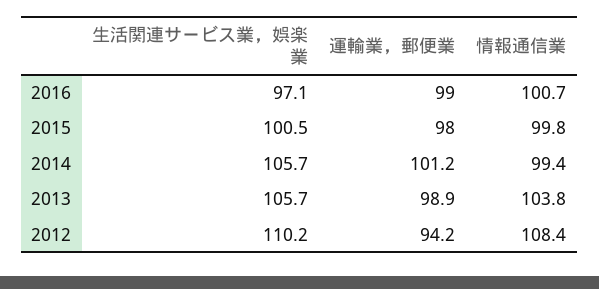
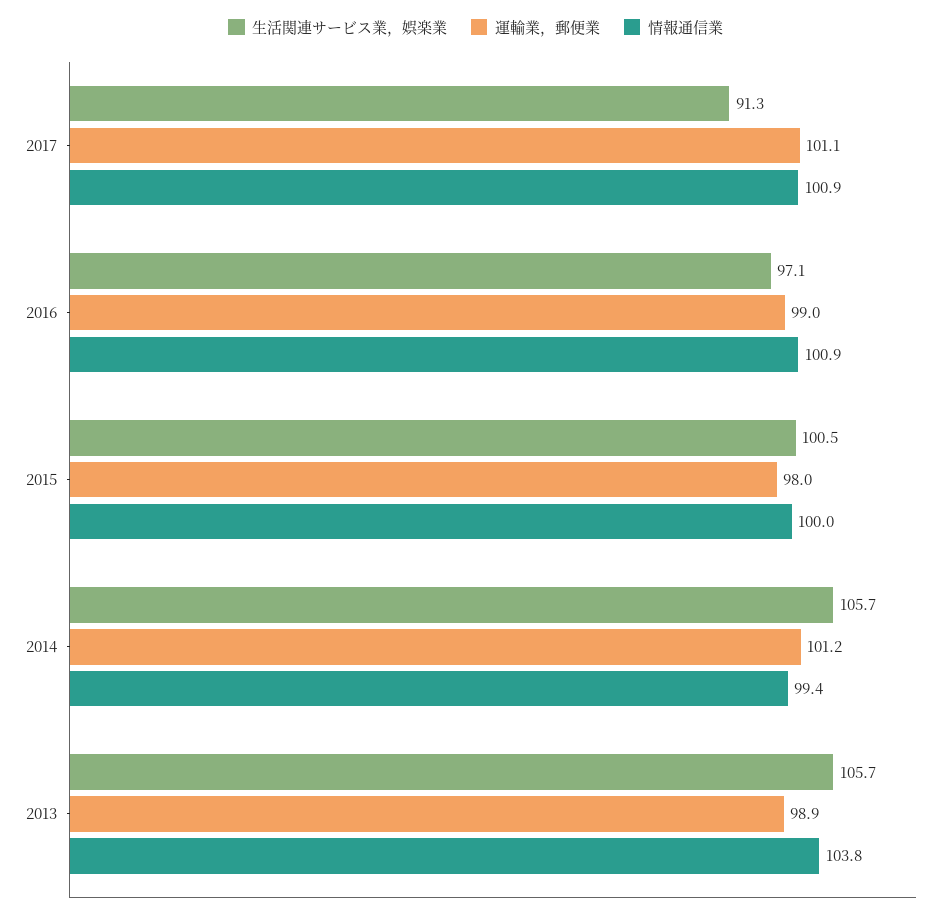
情報通信業, 2016: 100.7 -> 100.9
情報通信業, 2015: 99.8 -> 100
生活関連サービス業，娯楽業, 2012: 110.2 -> none
運輸業，郵便業, 2012: 94.2 -> none
情報通信業, 2012: 108.4 -> none
生活関連サービス業，娯楽業, 2017: none -> 91.3
運輸業，郵便業, 2017: none -> 101.1
情報通信業, 2017: none -> 100.9

